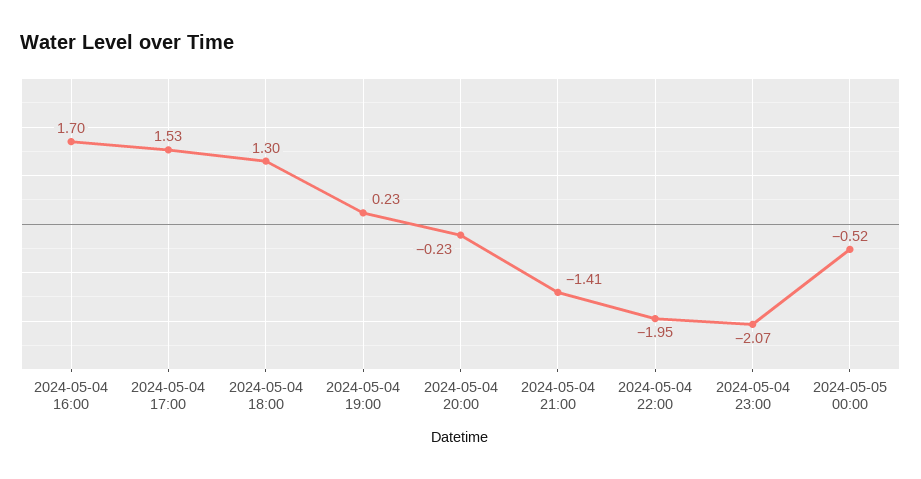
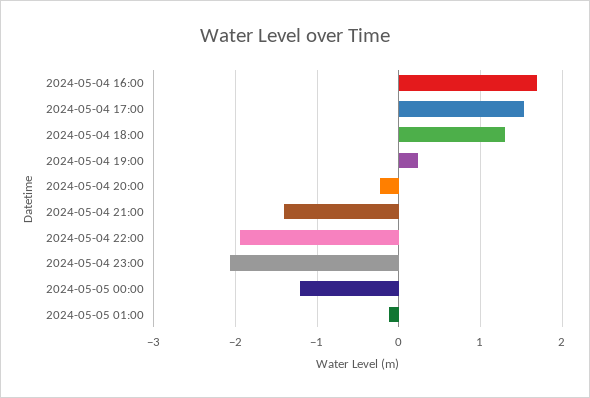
2024-05-05 00:00: -0.52 -> -1.2
2024-05-05 01:00: none -> -0.1

